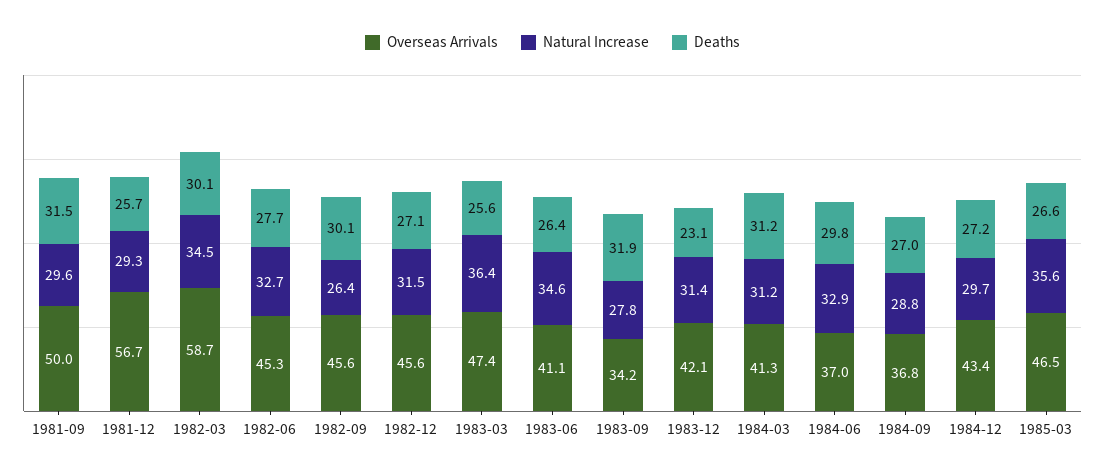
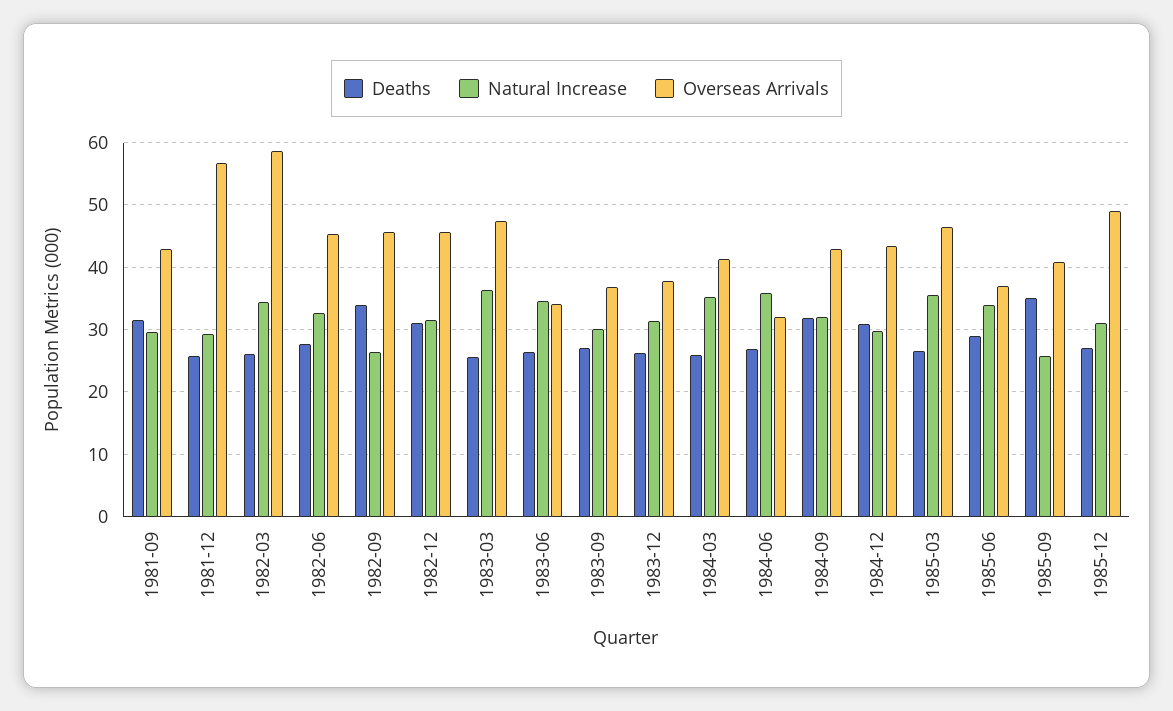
Overseas Arrivals, 1981-09: 50 -> 43
Deaths, 1982-03: 30.1 -> 26
Deaths, 1982-09: 30.1 -> 34
Deaths, 1982-12: 27.1 -> 31
Overseas Arrivals, 1983-06: 41.1 -> 34
Overseas Arrivals, 1983-09: 34.2 -> 37
Natural Increase, 1983-09: 27.8 -> 30
Deaths, 1983-09: 31.9 -> 27
Overseas Arrivals, 1983-12: 42.1 -> 38
Deaths, 1983-12: 23.1 -> 26
Natural Increase, 1984-03: 31.2 -> 35
Deaths, 1984-03: 31.2 -> 26
Overseas Arrivals, 1984-06: 37 -> 32
Natural Increase, 1984-06: 32.9 -> 36
Deaths, 1984-06: 29.8 -> 27
Overseas Arrivals, 1984-09: 36.8 -> 43
Natural Increase, 1984-09: 28.8 -> 32
Deaths, 1984-09: 27 -> 32
Deaths, 1984-12: 27.2 -> 31
Deaths, 1985-06: none -> 29
Natural Increase, 1985-06: none -> 34
Overseas Arrivals, 1985-06: none -> 37
Deaths, 1985-09: none -> 35
Natural Increase, 1985-09: none -> 26
Overseas Arrivals, 1985-09: none -> 41
Deaths, 1985-12: none -> 27
Natural Increase, 1985-12: none -> 31
Overseas Arrivals, 1985-12: none -> 49

